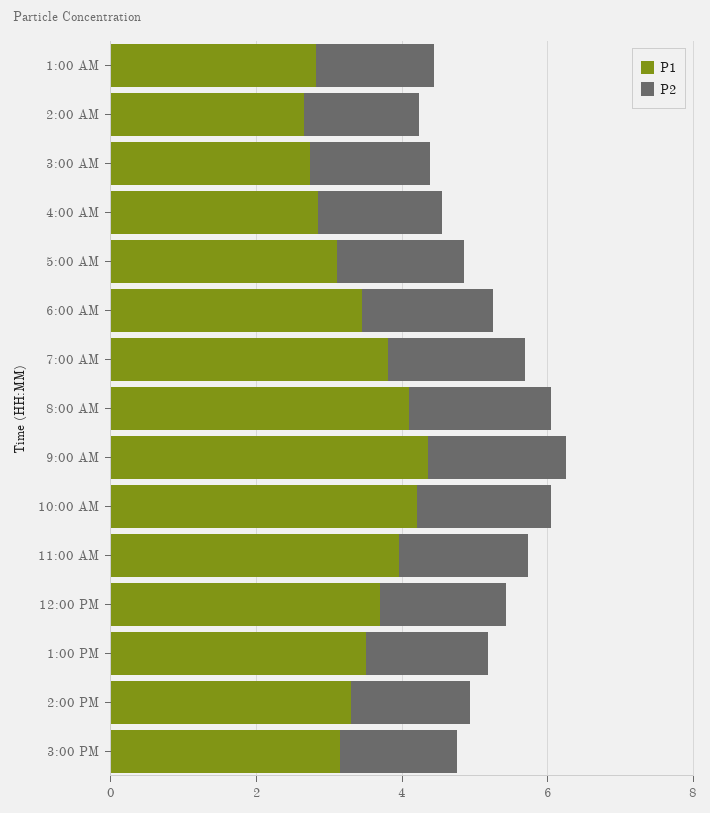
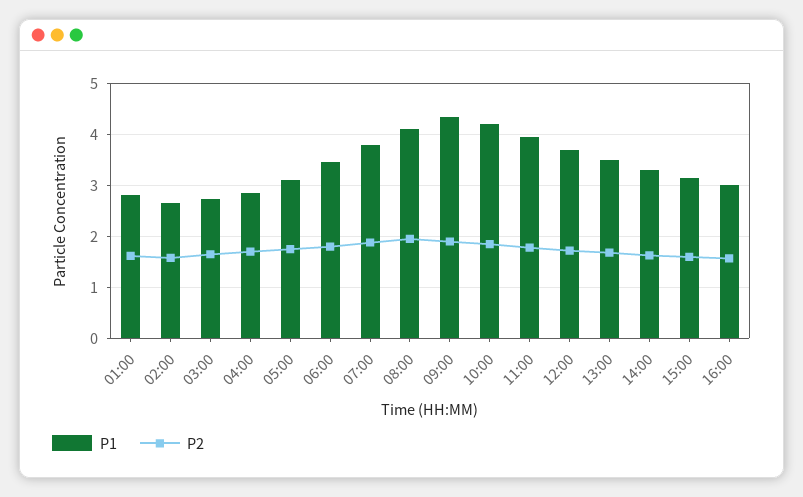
P1, 16:00: none -> 3
P2, 16:00: none -> 1.6

